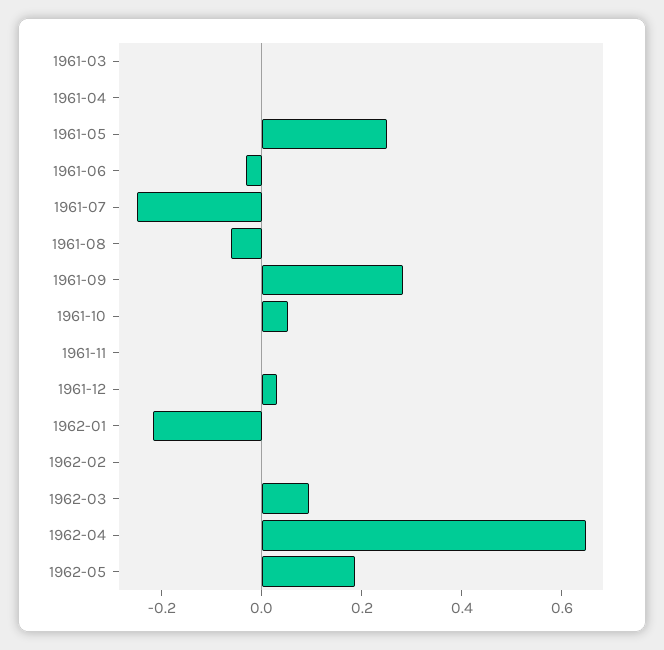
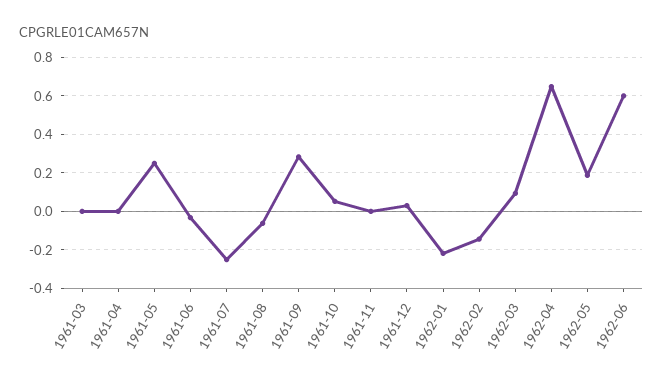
1962-02: 0 -> -0.15
1962-06: none -> 0.6

